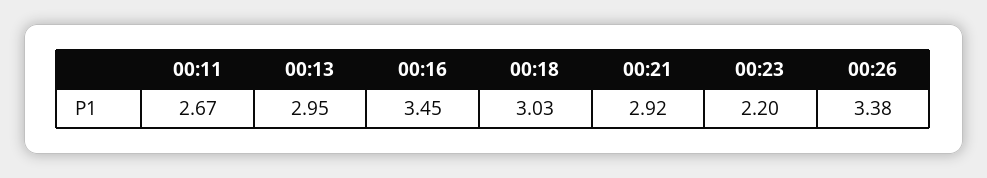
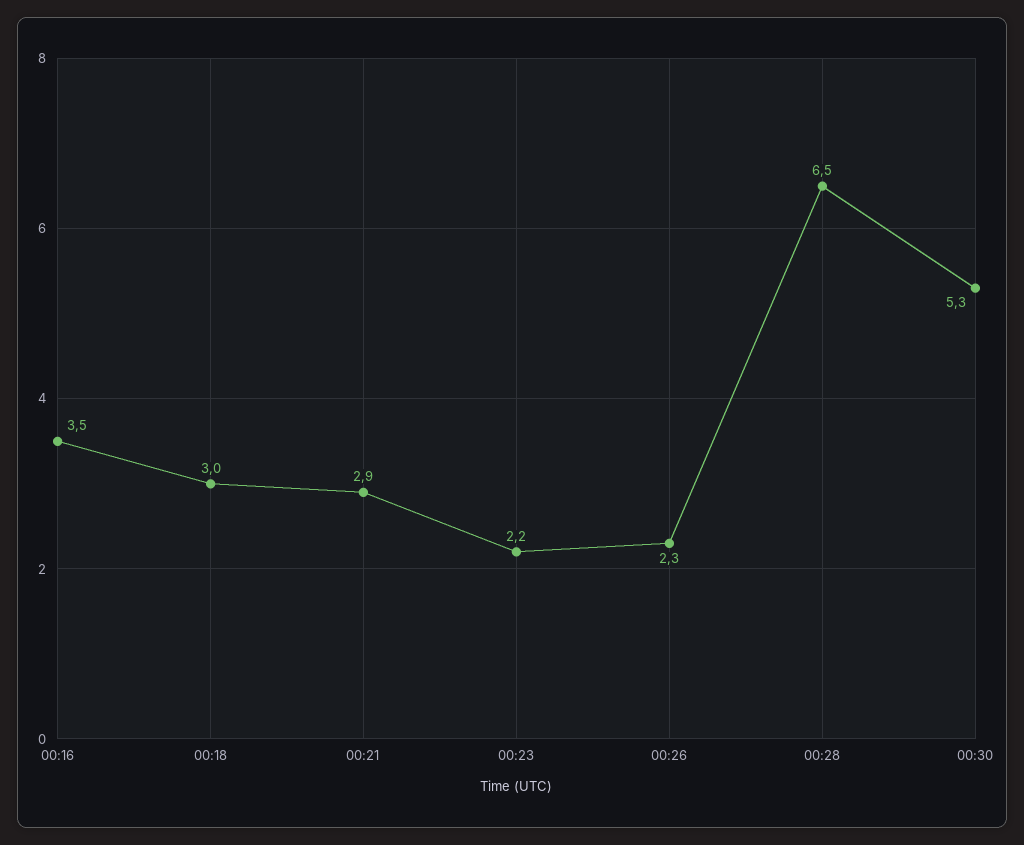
00:11: 2.67 -> none
00:13: 2.95 -> none
00:26: 3.38 -> 2.3
00:28: none -> 6.5
00:30: none -> 5.3

